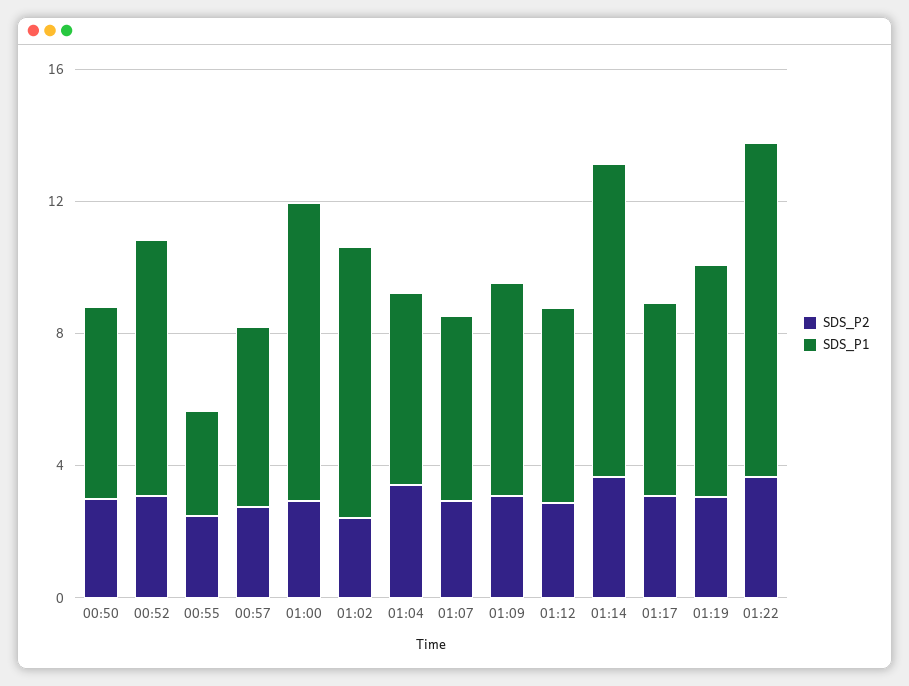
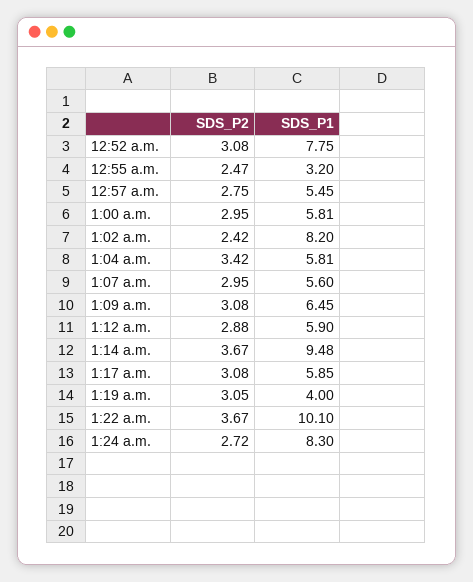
SDS_P2, 00:50: 3 -> none
SDS_P1, 00:50: 6 -> none
SDS_P1, 01:00: 9 -> 5.81
SDS_P1, 01:19: 7 -> 4
SDS_P2, 1:24 a.m.: none -> 2.72
SDS_P1, 1:24 a.m.: none -> 8.3

